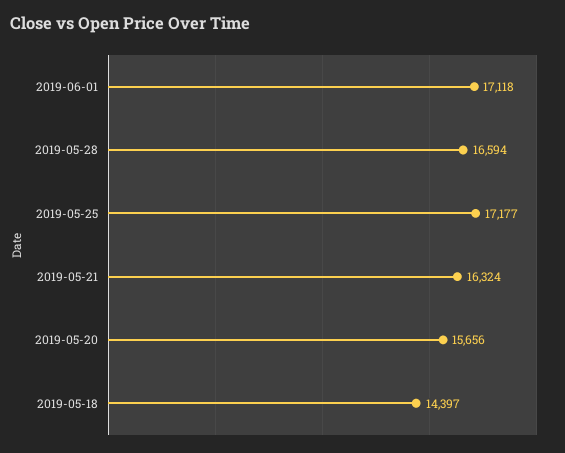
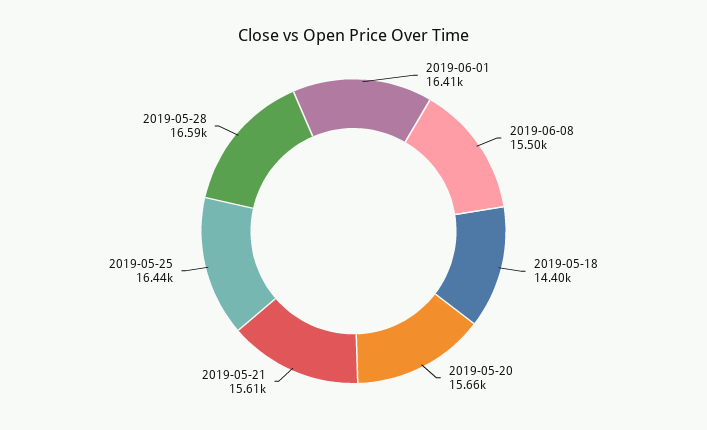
2019-06-01: 17118 -> 16410
2019-05-25: 17177 -> 16440
2019-05-21: 16324 -> 15610
2019-06-08: none -> 15500

